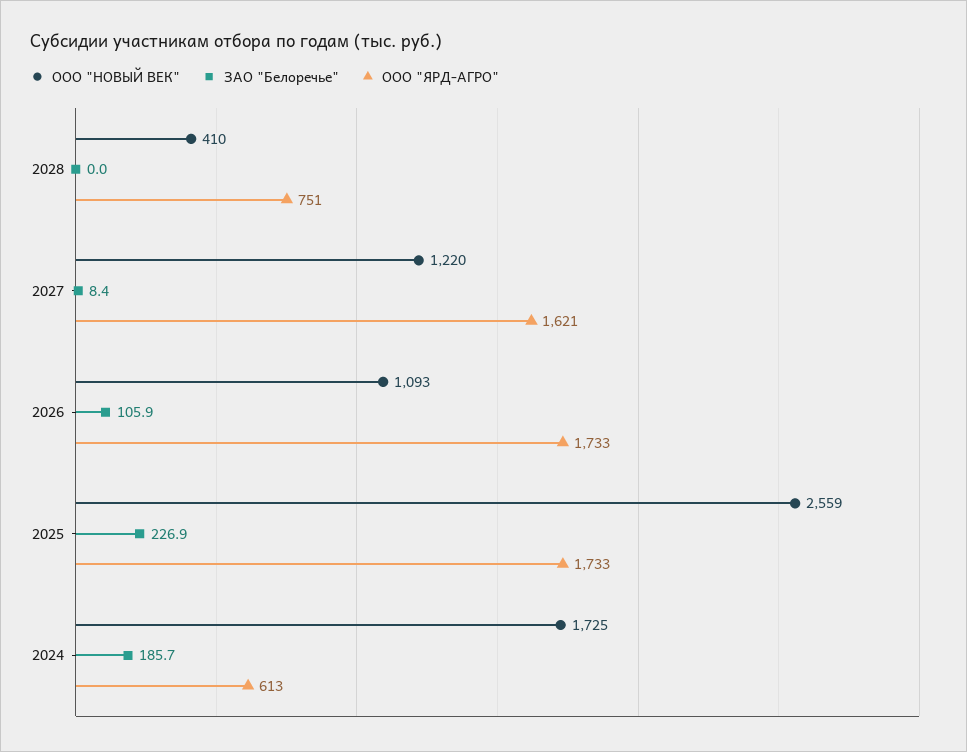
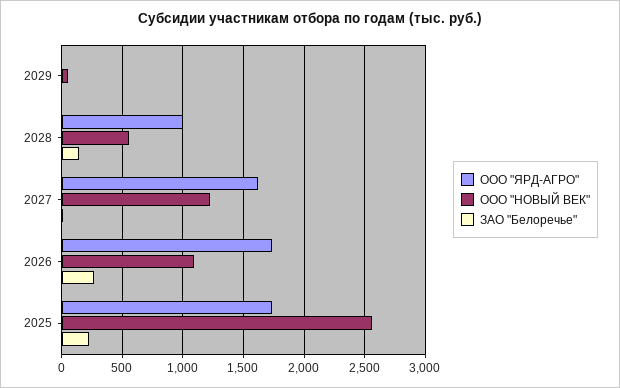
ООО "НОВЫЙ ВЕК", 2028: 410 -> 550
ЗАО "Белоречье", 2028: 0 -> 150
ООО "ЯРД-АГРО", 2028: 751 -> 1000
ЗАО "Белоречье", 2026: 105.9 -> 250
ООО "НОВЫЙ ВЕК", 2024: 1725 -> none
ЗАО "Белоречье", 2024: 185.7 -> none
ООО "ЯРД-АГРО", 2024: 613 -> none
ООО "ЯРД-АГРО", 2029: none -> 0
ООО "НОВЫЙ ВЕК", 2029: none -> 50
ЗАО "Белоречье", 2029: none -> 0

